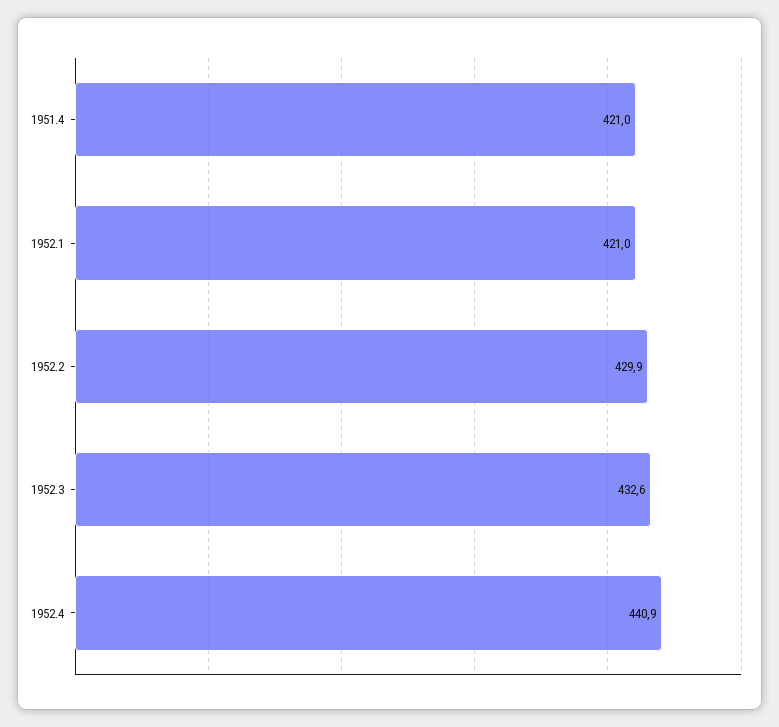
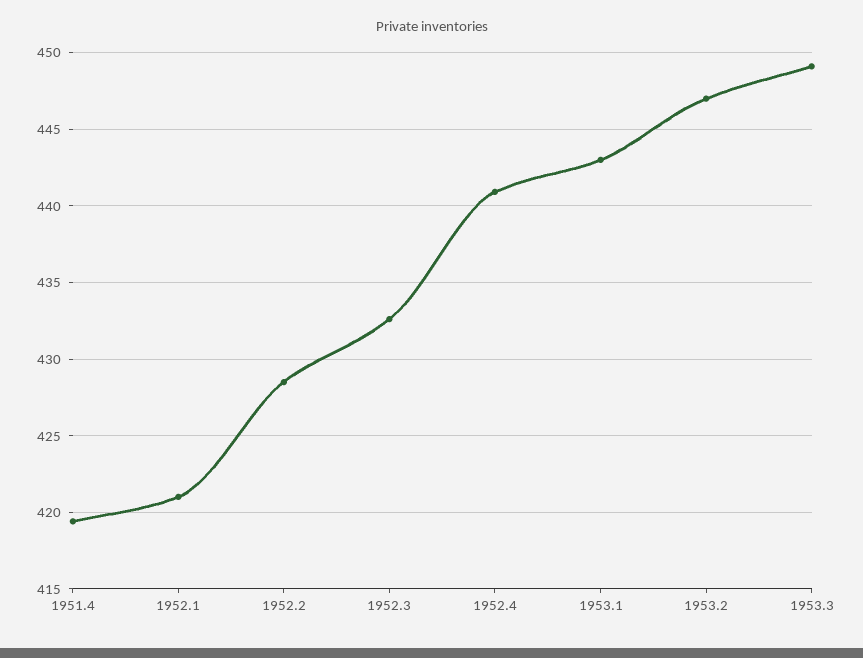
1951.4: 421 -> 419.5
1952.2: 429.9 -> 428.5
1953.1: none -> 443
1953.2: none -> 447
1953.3: none -> 449

